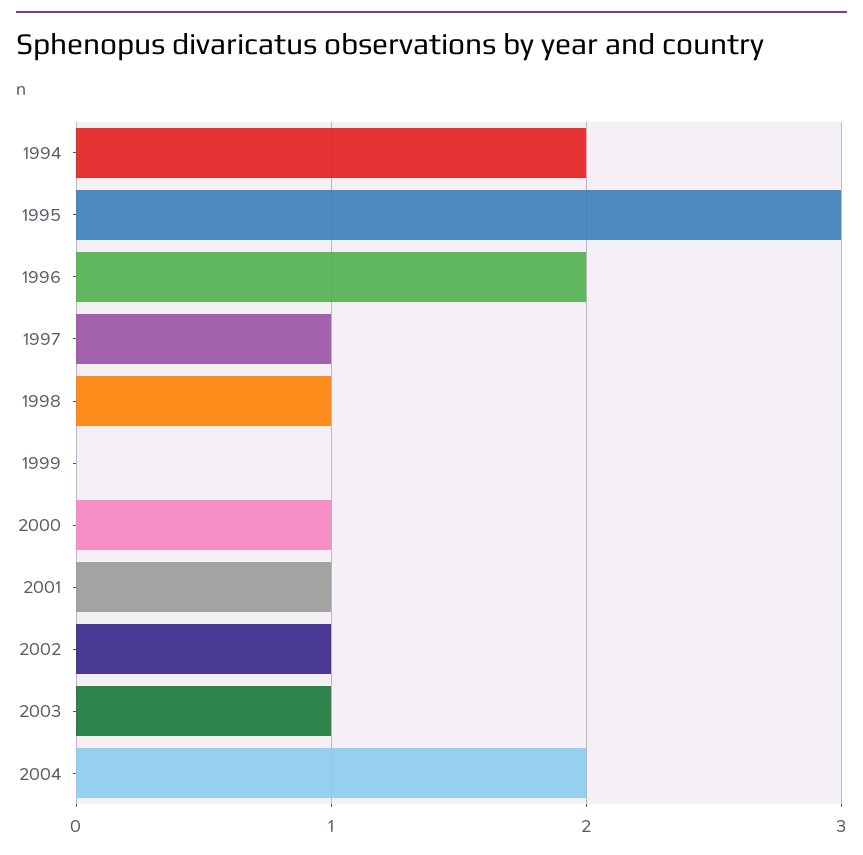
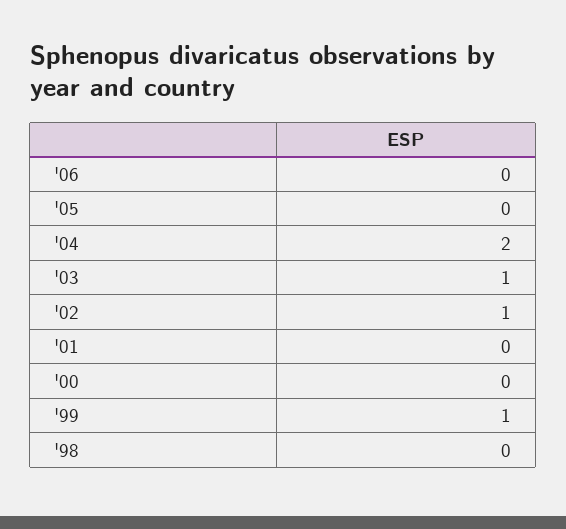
1994: 2 -> none
1995: 3 -> none
1996: 2 -> none
1997: 1 -> none
1998: 1 -> 0
1999: 0 -> 1
2000: 1 -> 0
2001: 1 -> 0
'06: none -> 0
'05: none -> 0

